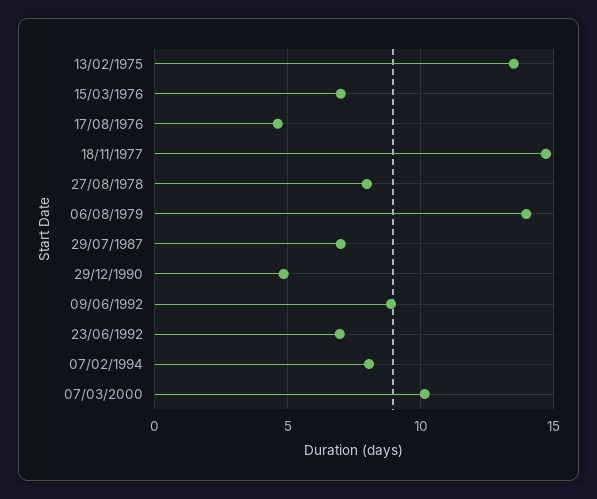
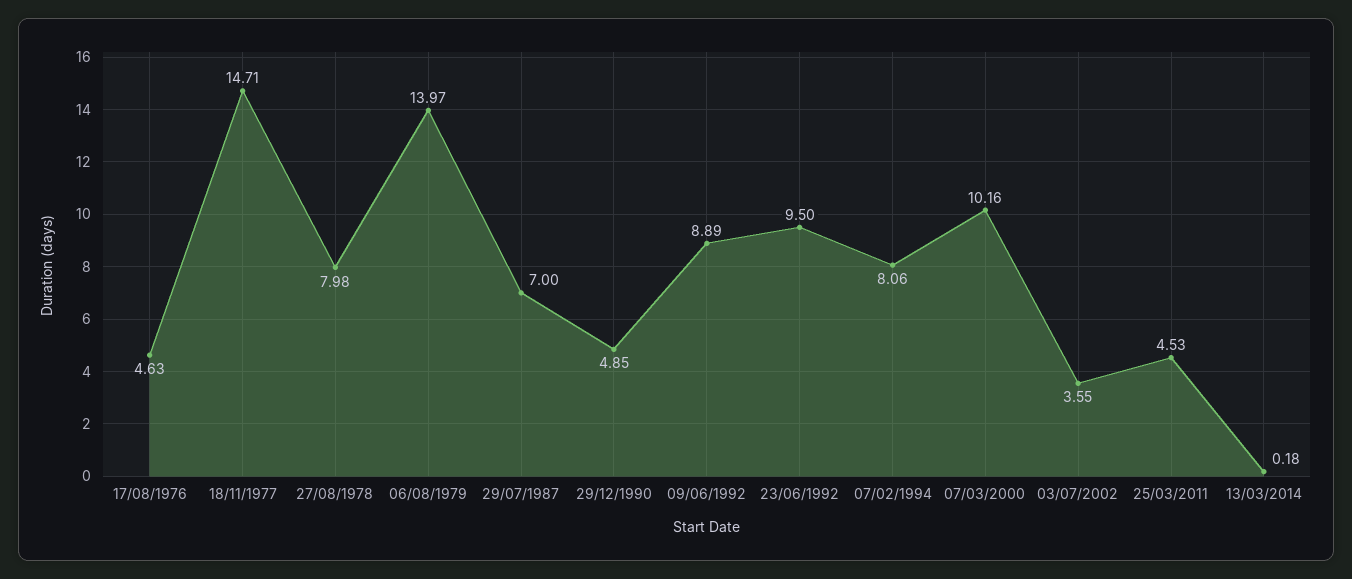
13/02/1975: 13.5 -> none
15/03/1976: 7 -> none
23/06/1992: 7 -> 9.5
03/07/2002: none -> 3.55
25/03/2011: none -> 4.53
13/03/2014: none -> 0.18

